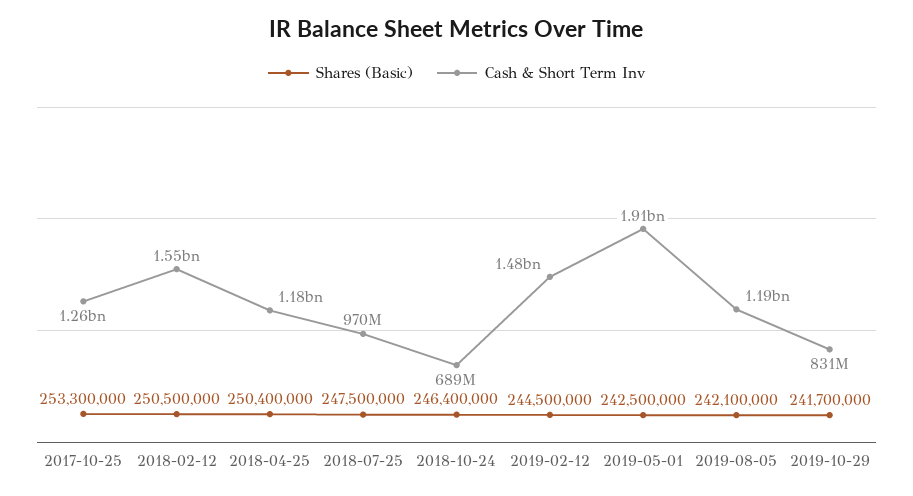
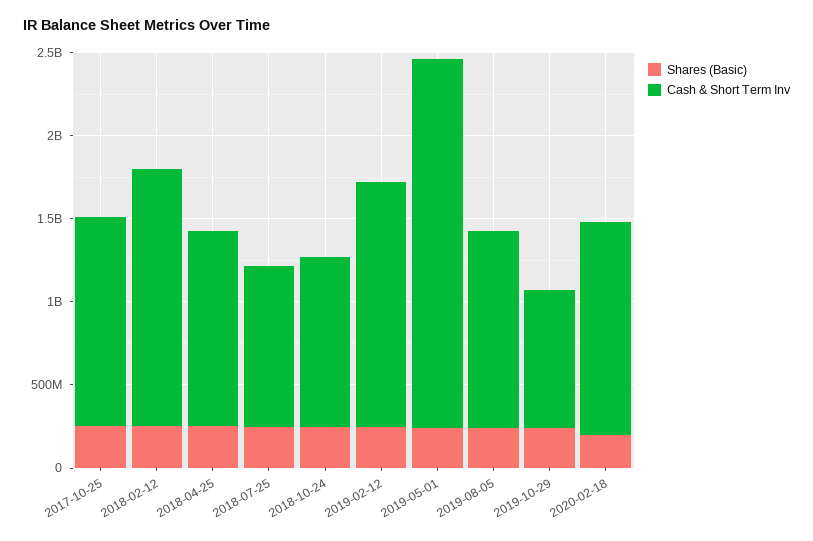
Cash & Short Term Inv, 2018-10-24: 689000000 -> 1000000000
Cash & Short Term Inv, 2019-05-01: 1910000000 -> 2200000000
Shares (Basic), 2020-02-18: none -> 200000000
Cash & Short Term Inv, 2020-02-18: none -> 1300000000

